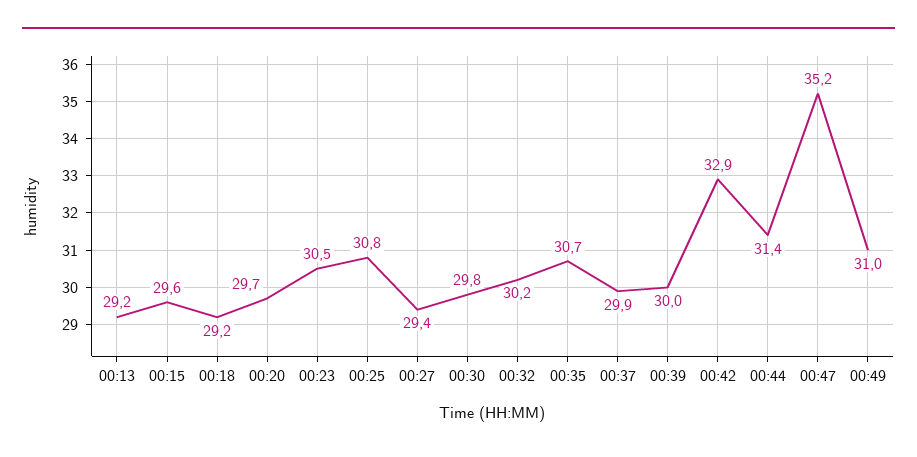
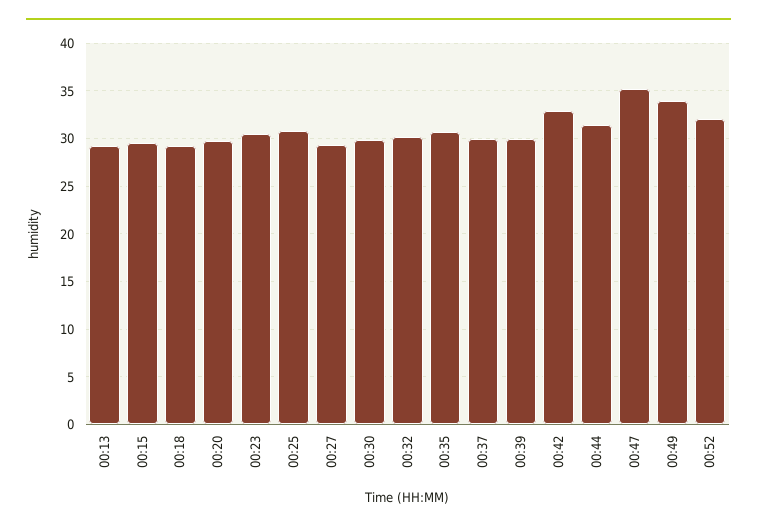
00:49: 31 -> 34
00:52: none -> 32

